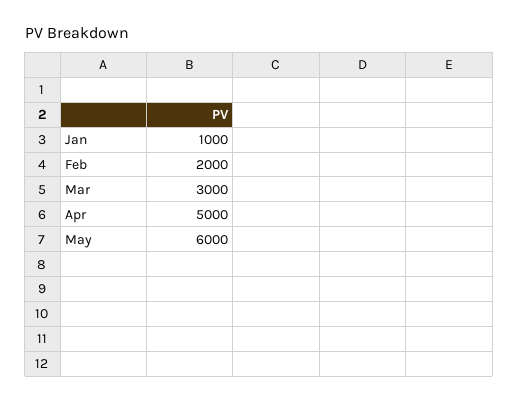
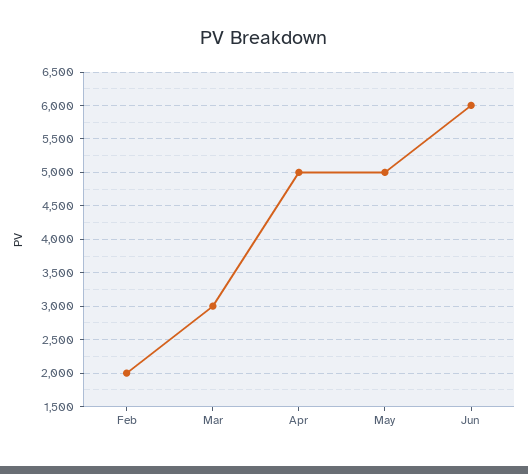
Jan: 1000 -> none
May: 6000 -> 5000
Jun: none -> 6000

